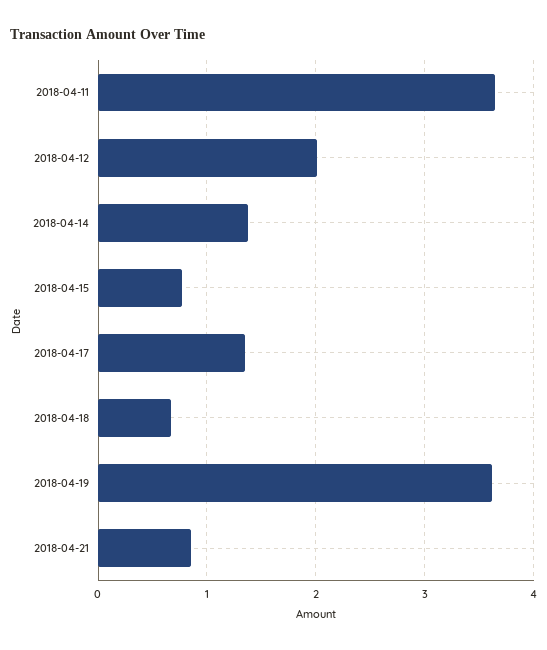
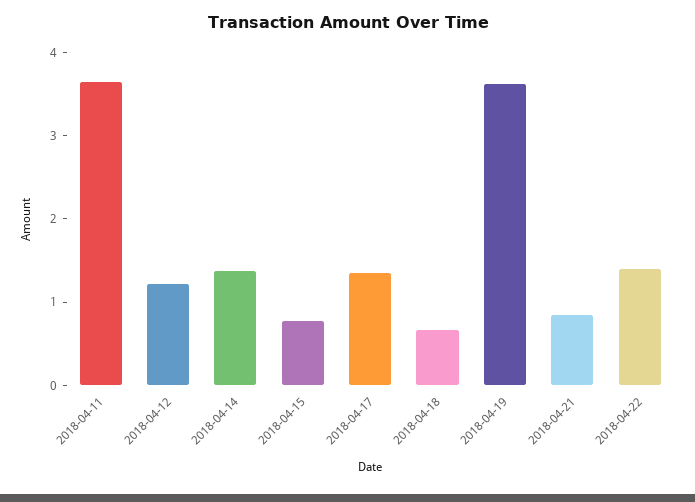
2018-04-12: 2 -> 1.2
2018-04-22: none -> 1.4

